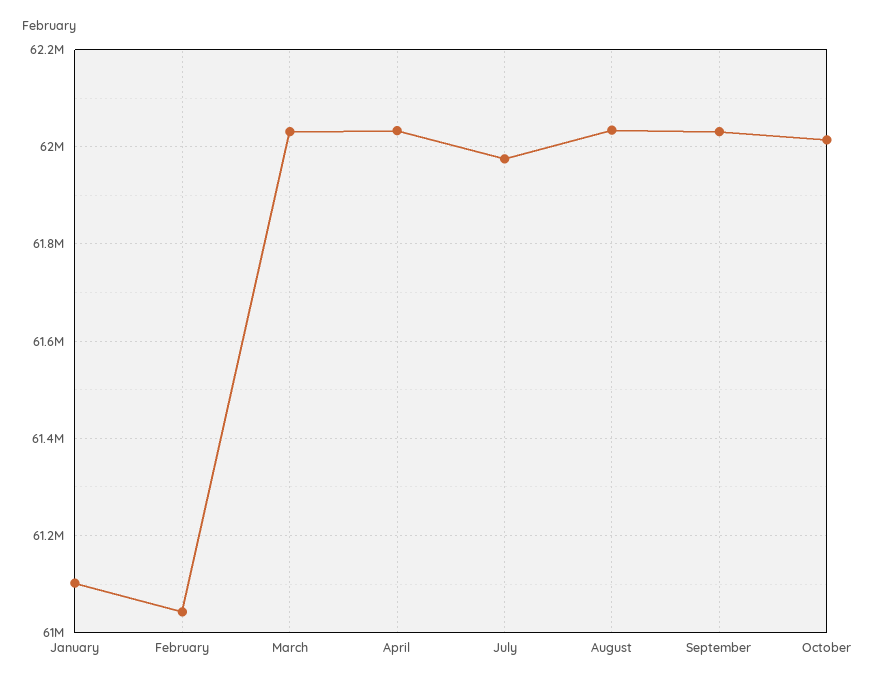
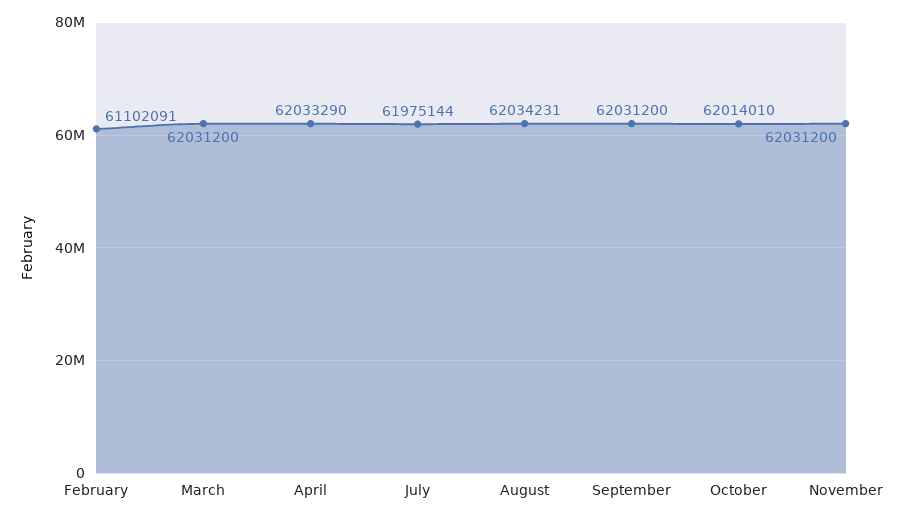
January: 61100000 -> none
February: 61040000 -> 61102091
November: none -> 62031200

